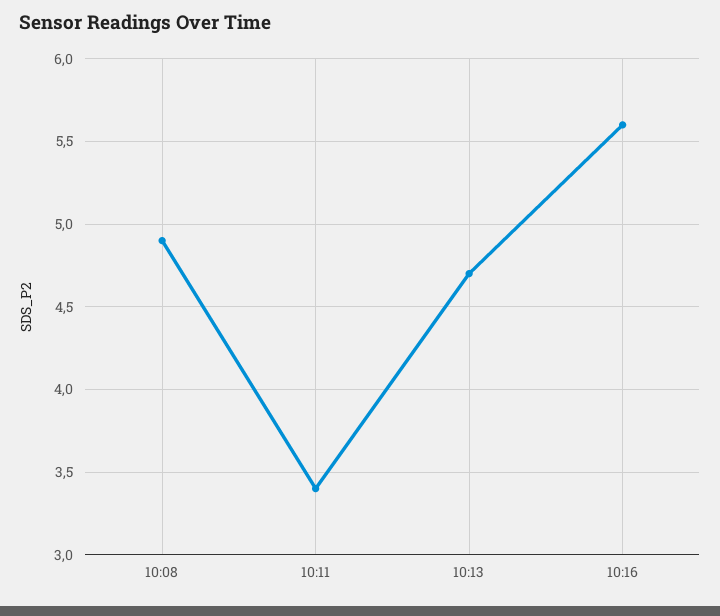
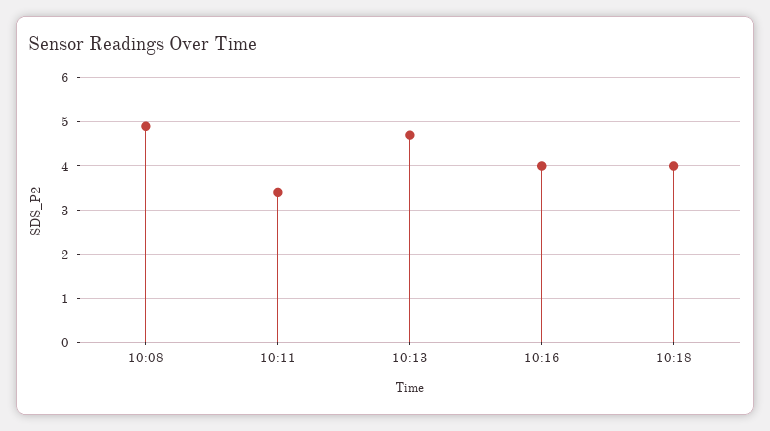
10:16: 5.6 -> 4
10:18: none -> 4

